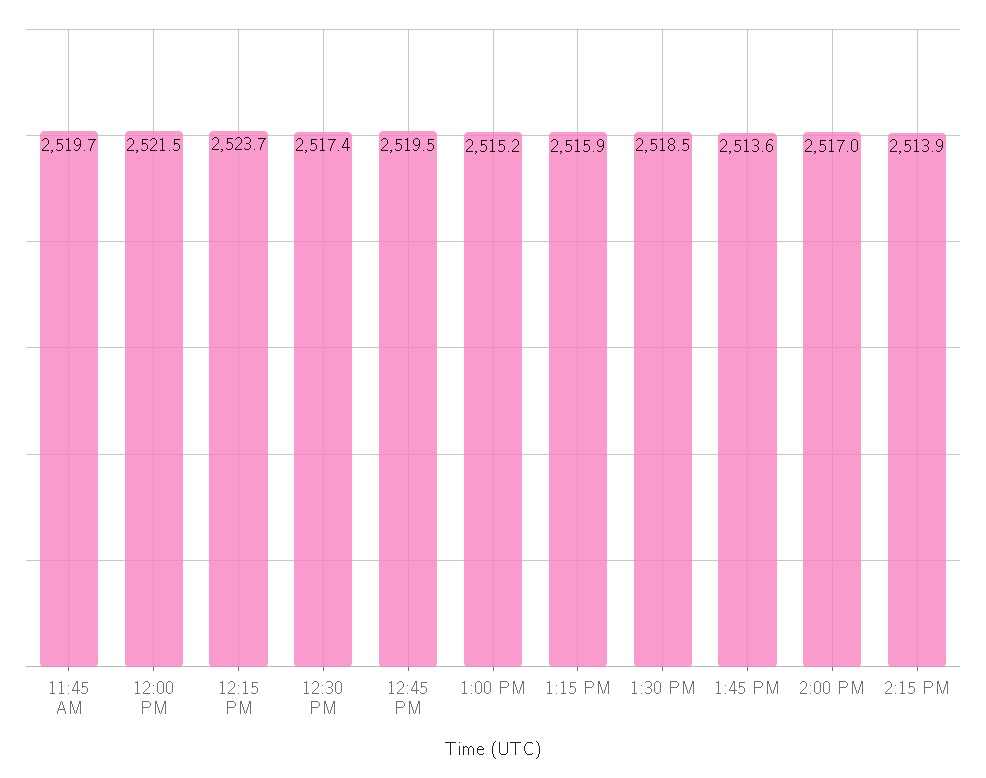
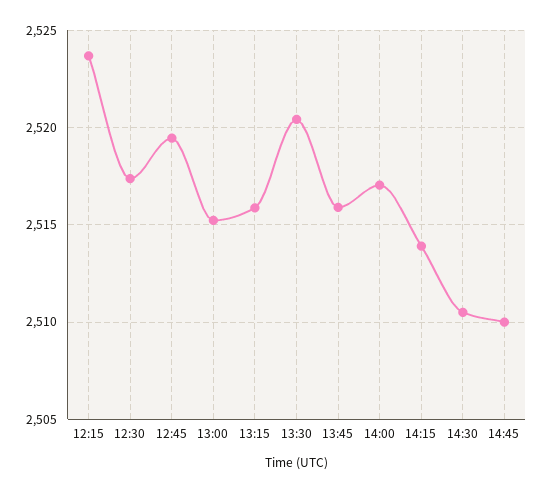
11:45 AM: 2519.7 -> none
12:00 PM: 2521.5 -> none
1:30 PM: 2518.5 -> 2520.5
1:45 PM: 2513.6 -> 2516
14:30: none -> 2510.5
14:45: none -> 2510

